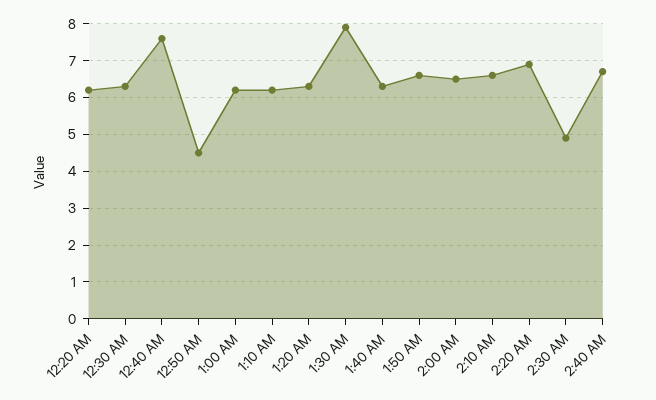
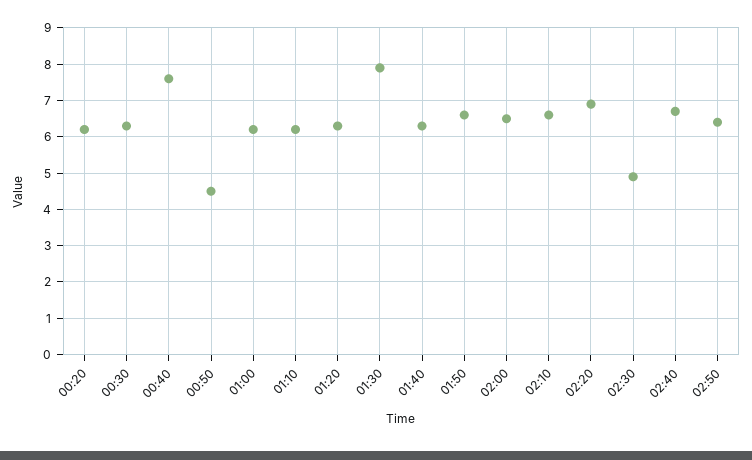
02:50: none -> 6.5

